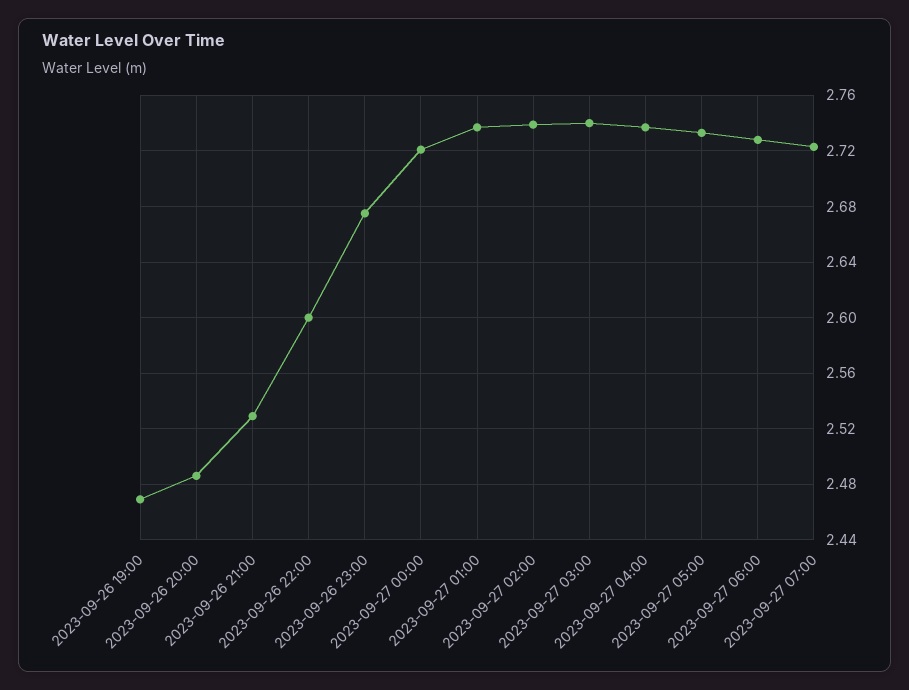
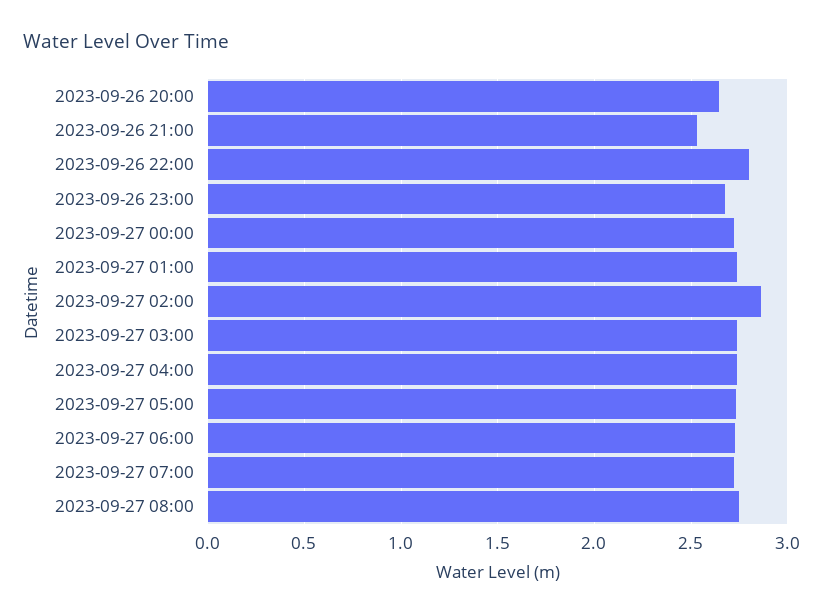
2023-09-26 19:00: 2.47 -> none
2023-09-26 20:00: 2.485 -> 2.65
2023-09-26 22:00: 2.6 -> 2.8
2023-09-27 02:00: 2.74 -> 2.85
2023-09-27 08:00: none -> 2.75

